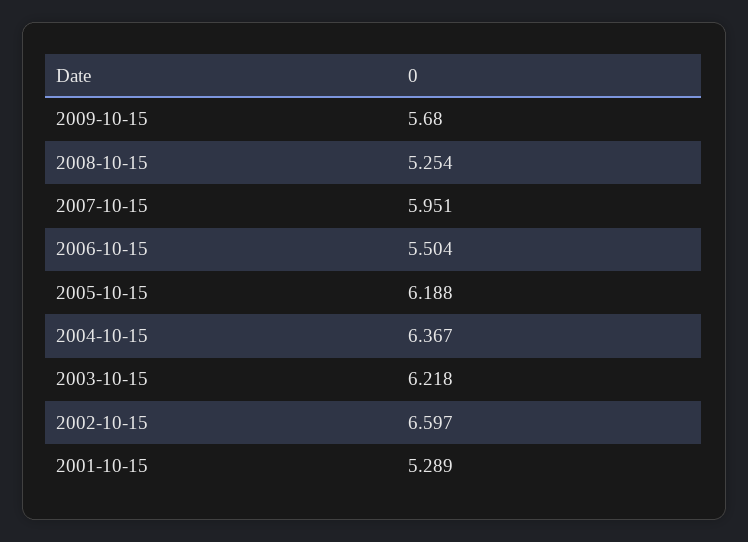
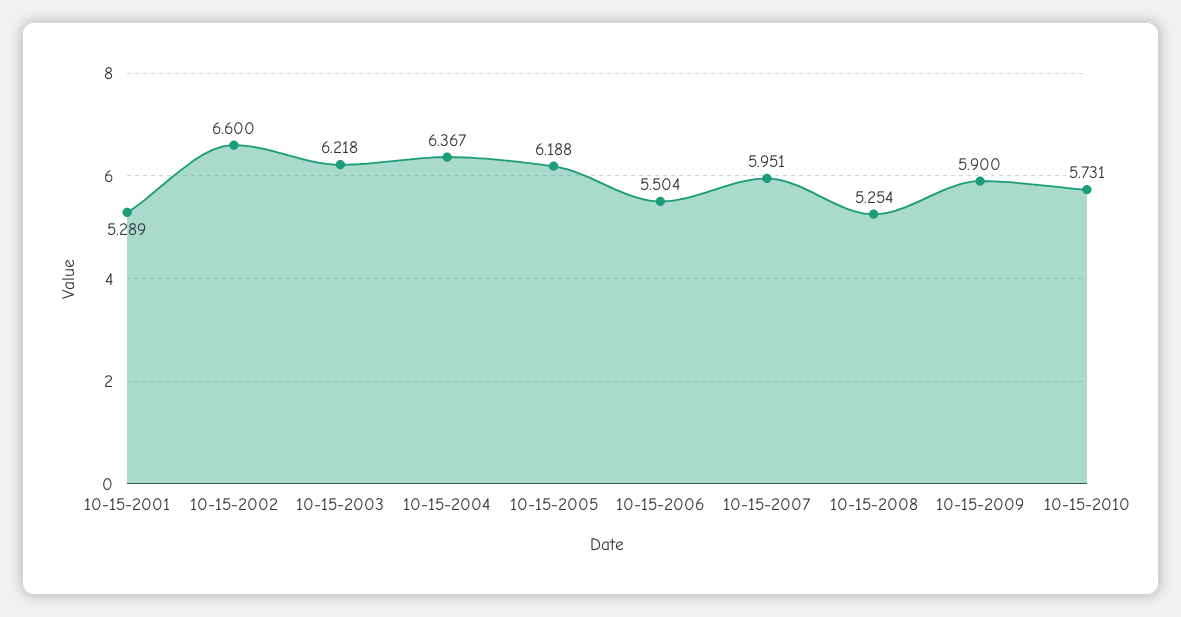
2009-10-15: 5.68 -> 5.9
2002-10-15: 6.597 -> 6.6
10-15-2010: none -> 5.731

